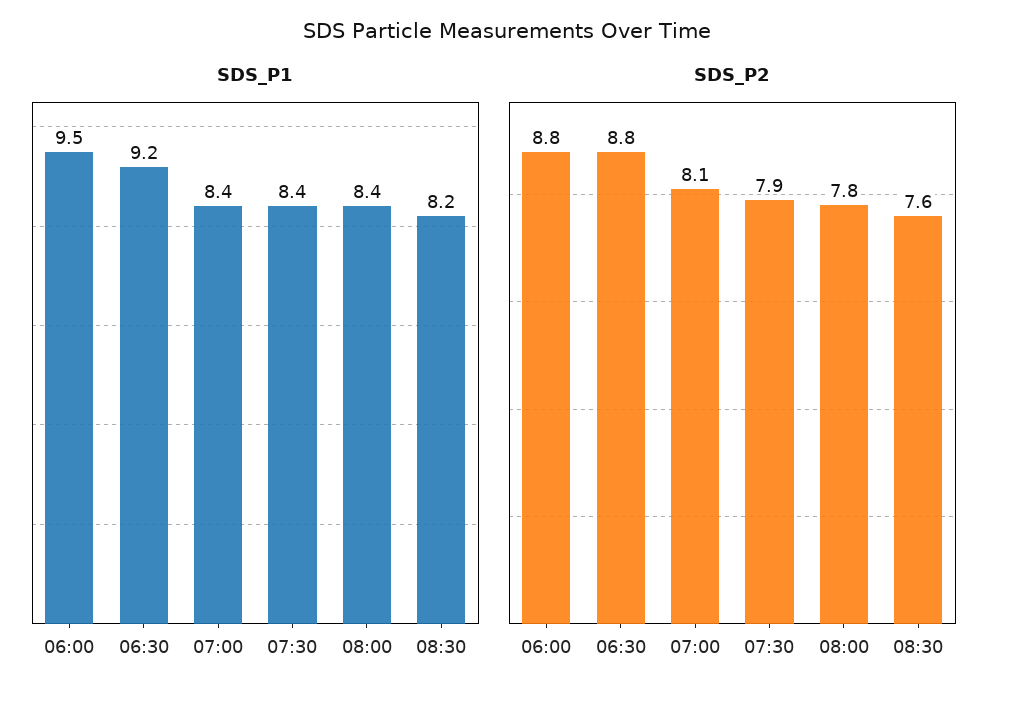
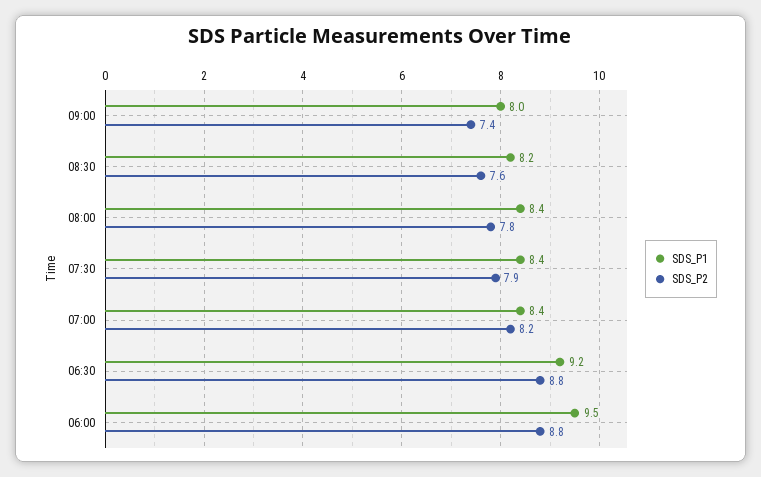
SDS_P2, 07:00: 8.1 -> 8.2
SDS_P1, 09:00: none -> 8
SDS_P2, 09:00: none -> 7.4

